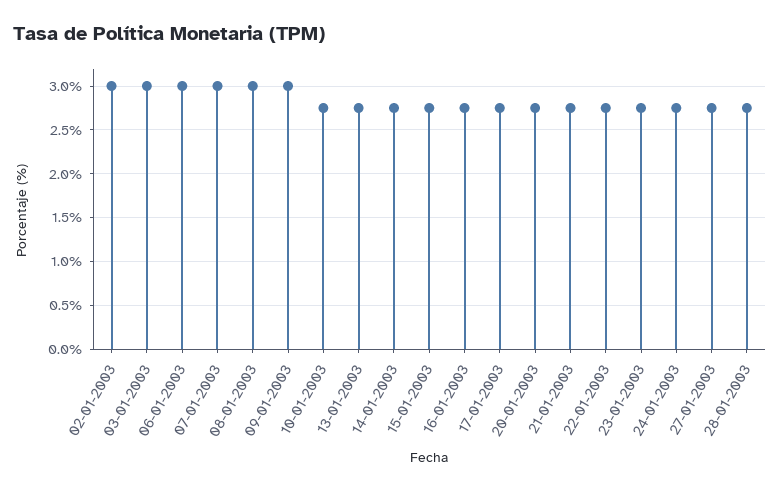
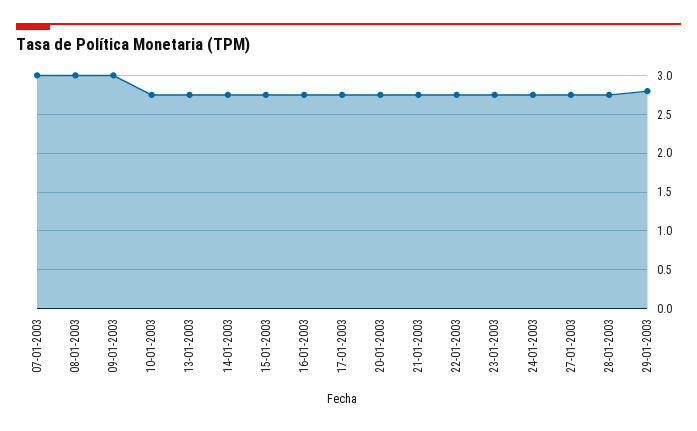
02-01-2003: 3 -> none
03-01-2003: 3 -> none
06-01-2003: 3 -> none
29-01-2003: none -> 2.8

